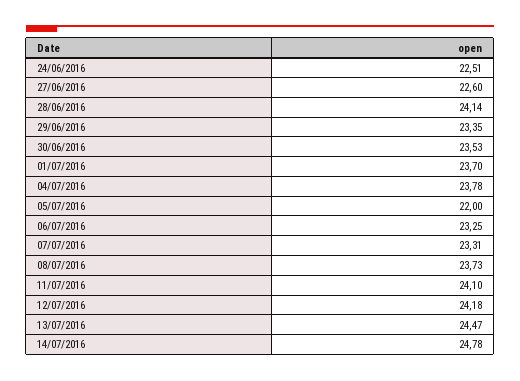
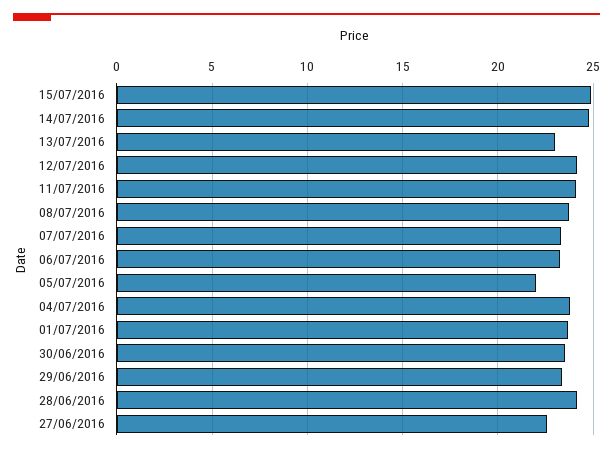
24/06/2016: 22.51 -> none
13/07/2016: 24.47 -> 23
15/07/2016: none -> 25

